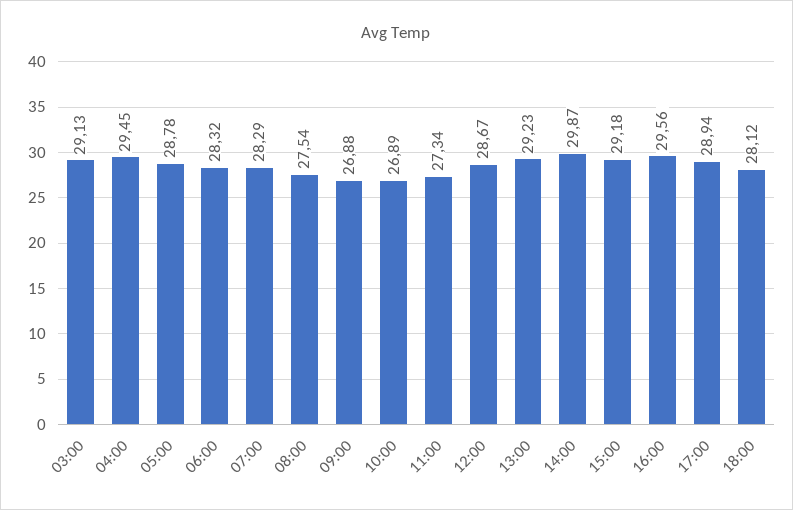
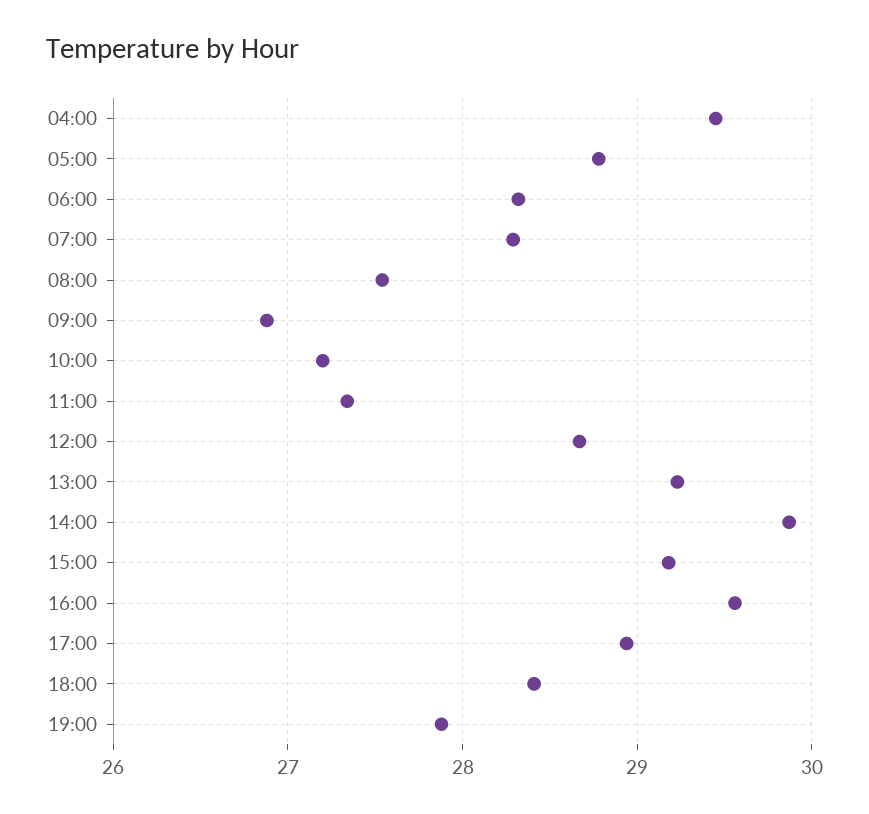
03:00: 29.13 -> none
10:00: 26.89 -> 27.2
18:00: 28.12 -> 28.4
19:00: none -> 27.9

